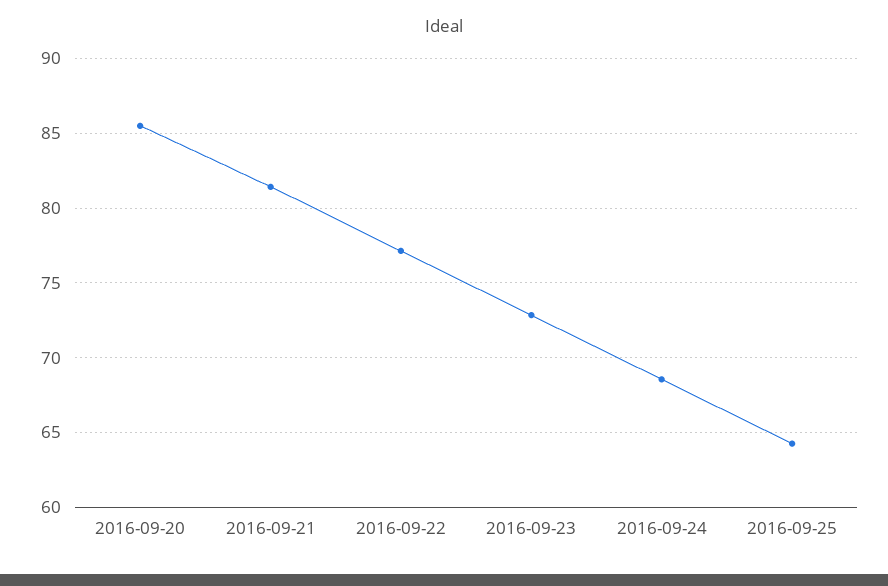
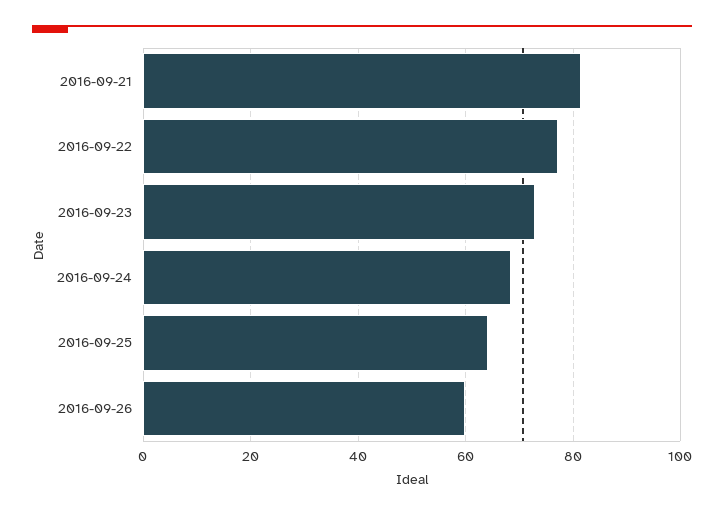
2016-09-20: 85.5 -> none
2016-09-26: none -> 60

